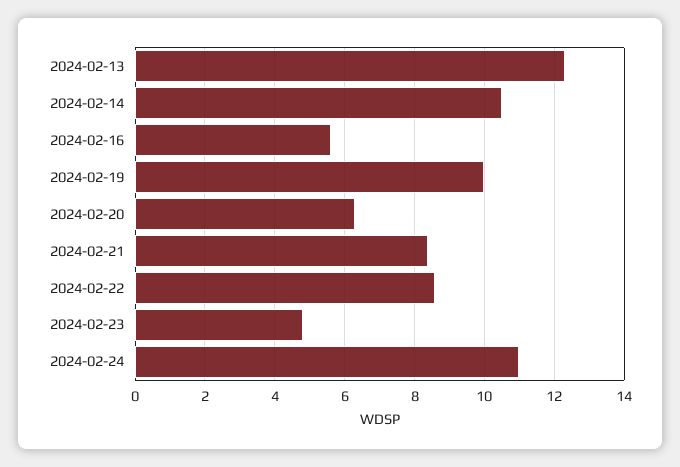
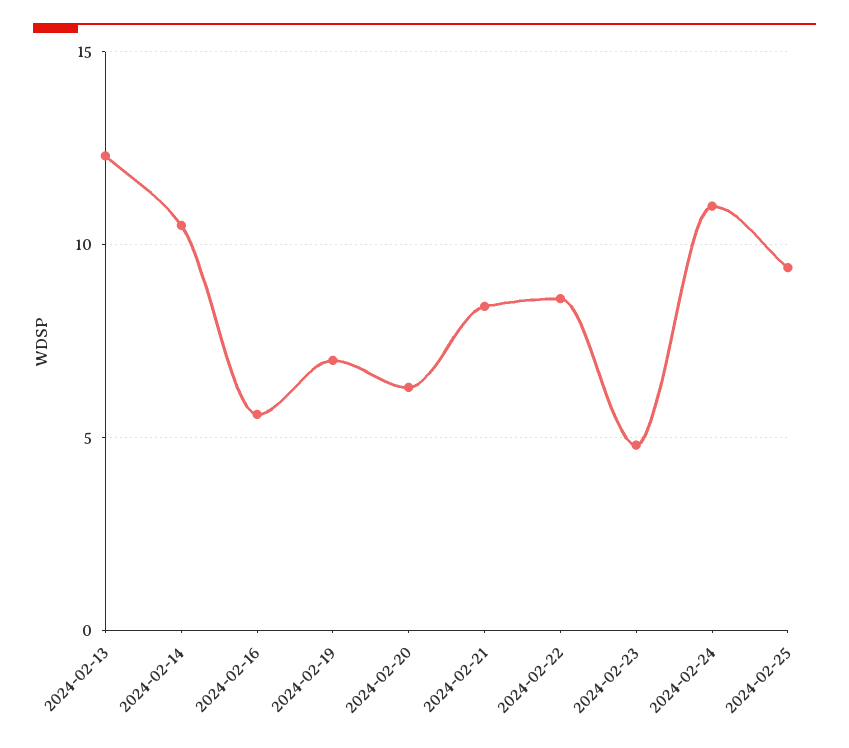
2024-02-19: 10 -> 7
2024-02-25: none -> 9.5

